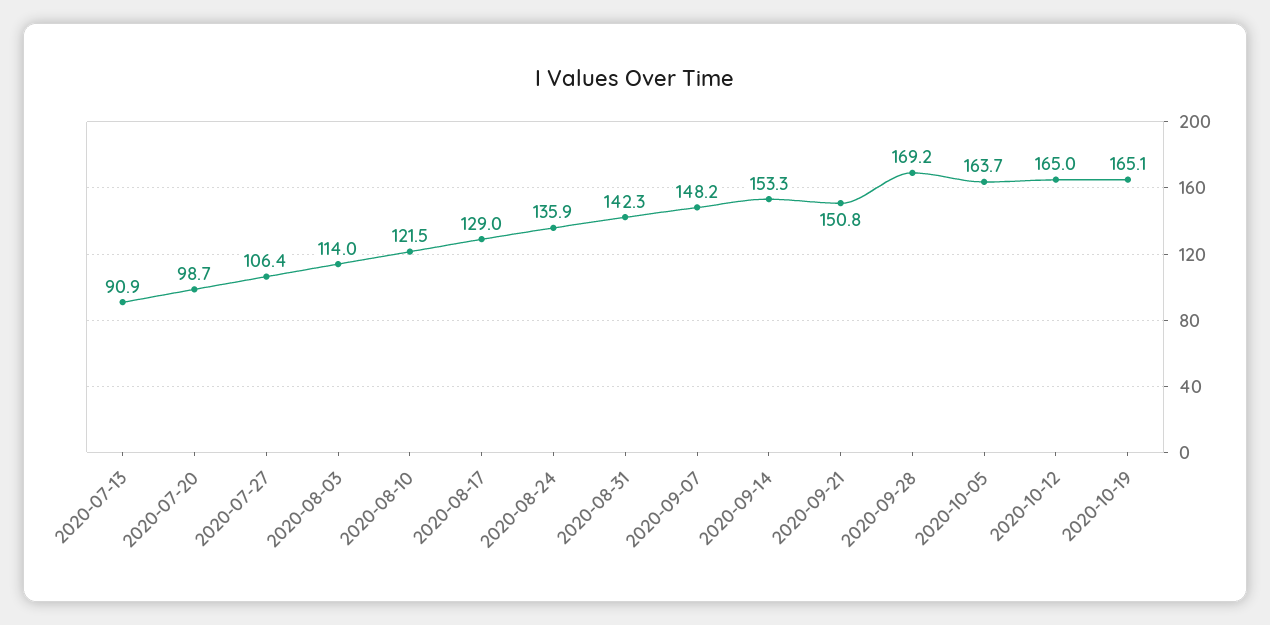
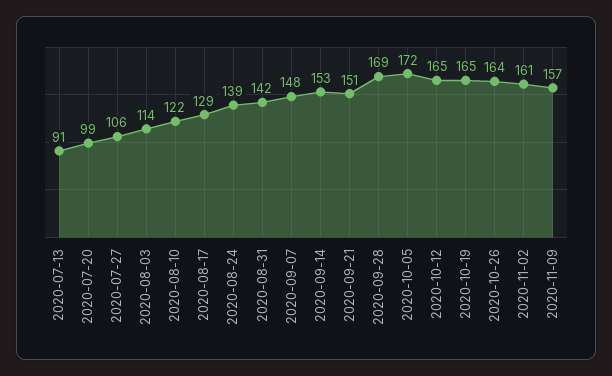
2020-08-24: 135.9 -> 139
2020-10-05: 163.7 -> 172
2020-10-26: none -> 164
2020-11-02: none -> 161
2020-11-09: none -> 157

